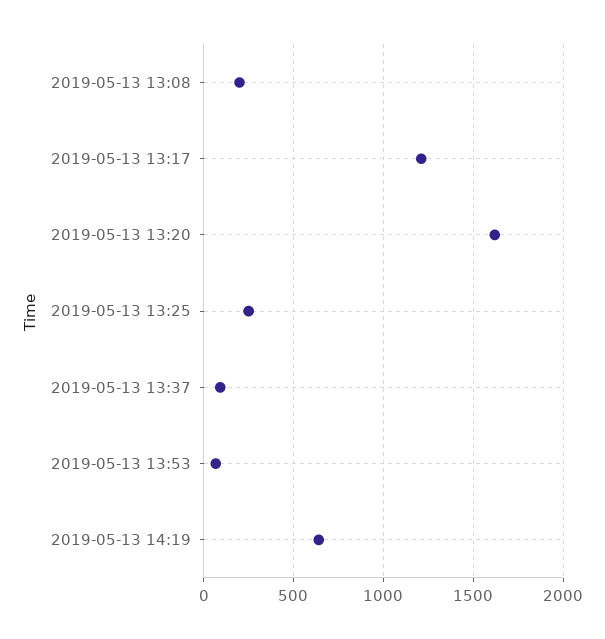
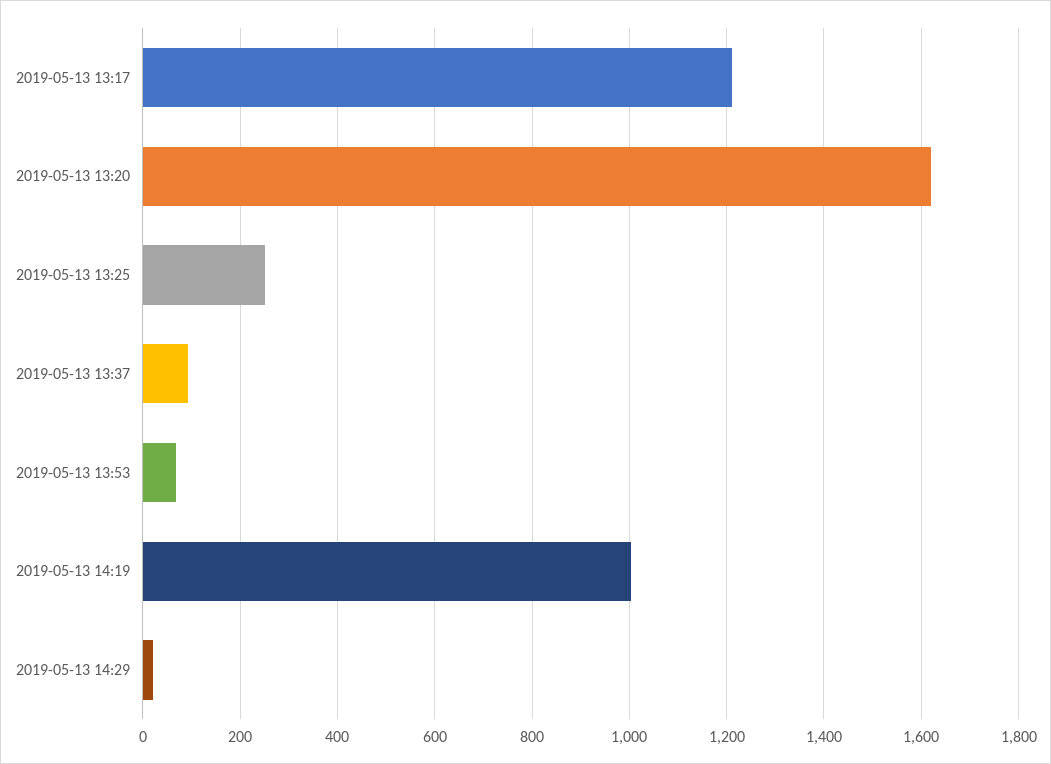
2019-05-13 13:08: 200 -> none
2019-05-13 14:19: 650 -> 1000
2019-05-13 14:29: none -> 20

